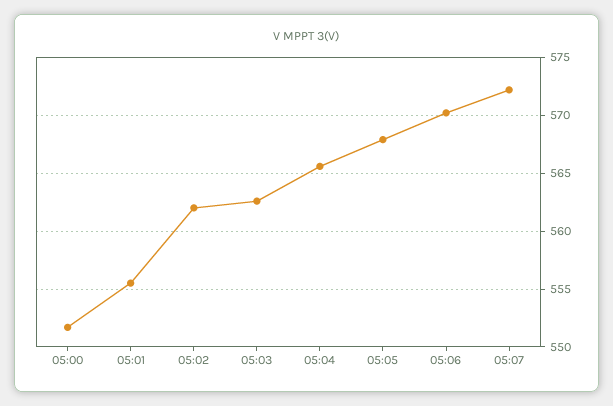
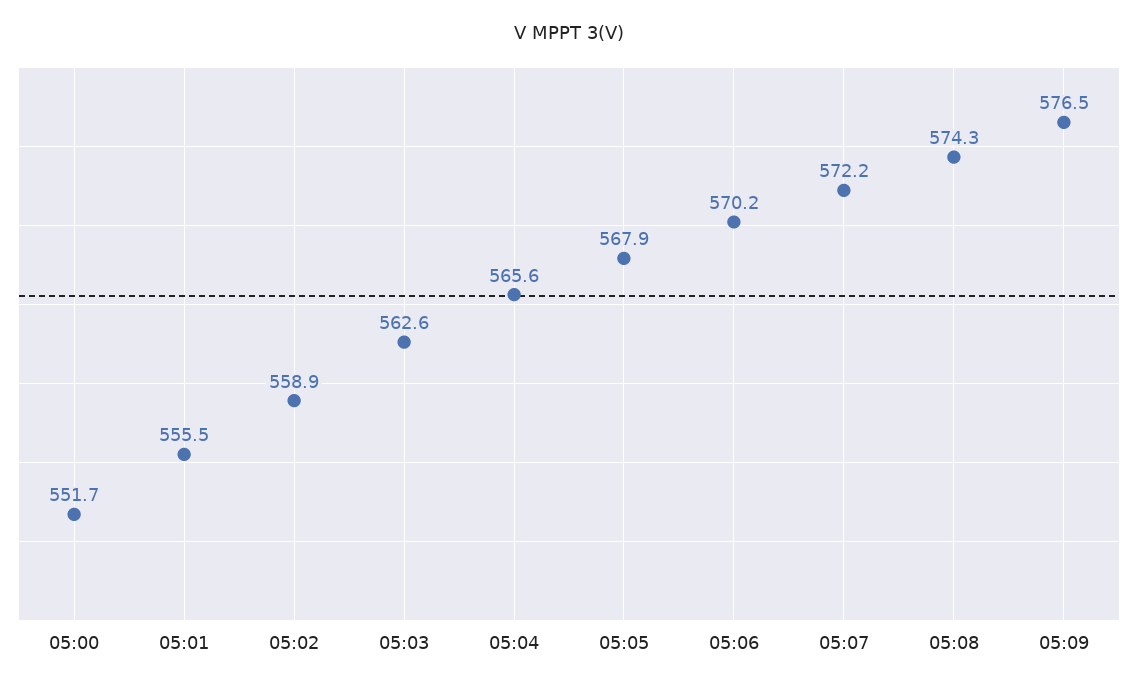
05:02: 562 -> 558.9
05:08: none -> 574.3
05:09: none -> 576.5

